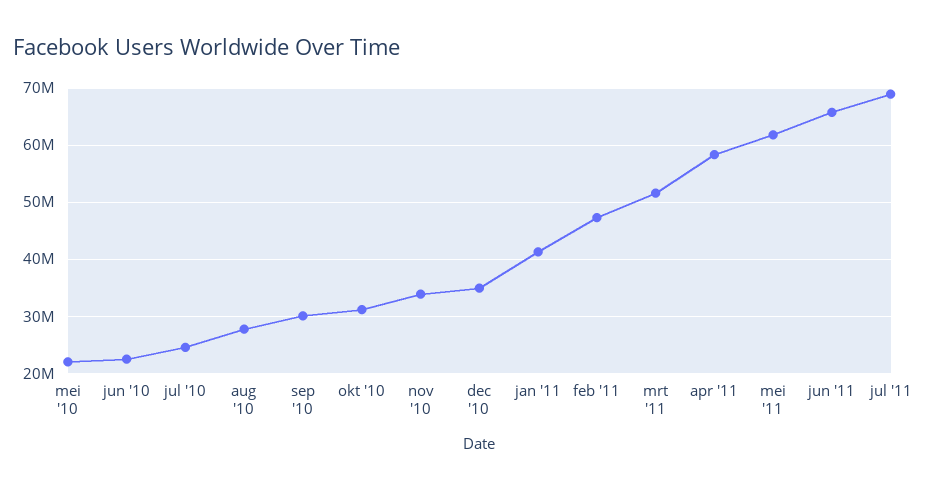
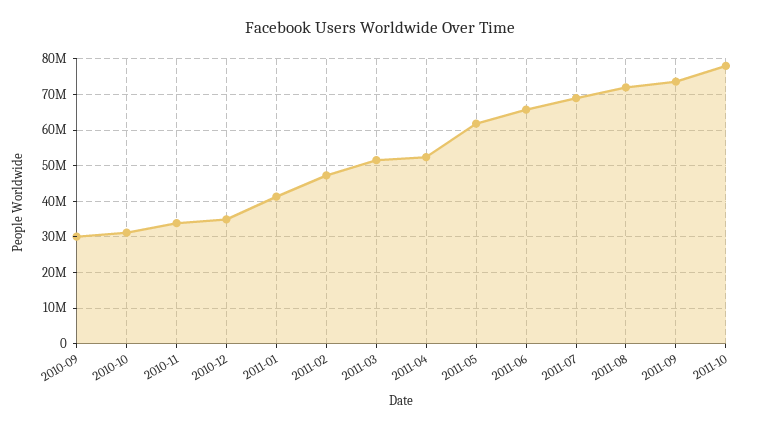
mei '10: 22000000 -> none
jun '10: 22000000 -> none
jul '10: 24000000 -> none
aug '10: 28000000 -> none
apr '11: 58000000 -> 52000000
2011-08: none -> 72000000
2011-09: none -> 74000000
2011-10: none -> 78000000

